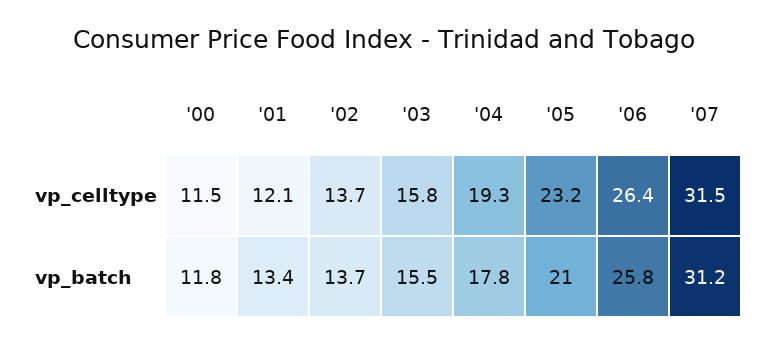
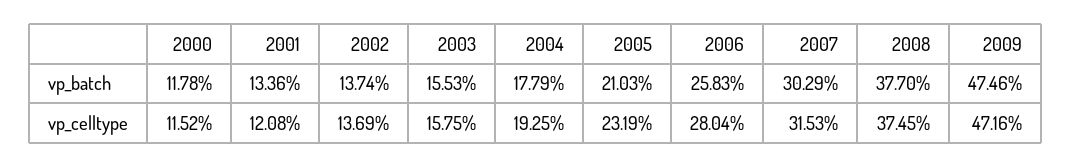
'06, vp_celltype: 26.4 -> 28.04
'07, vp_batch: 31.2 -> 30.29
2008, vp_batch: none -> 37.7
2009, vp_batch: none -> 47.46
2008, vp_celltype: none -> 37.45
2009, vp_celltype: none -> 47.16

